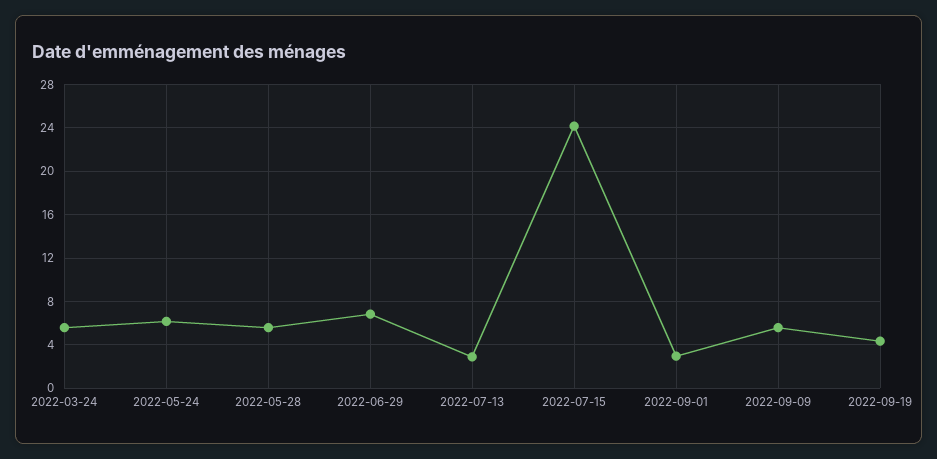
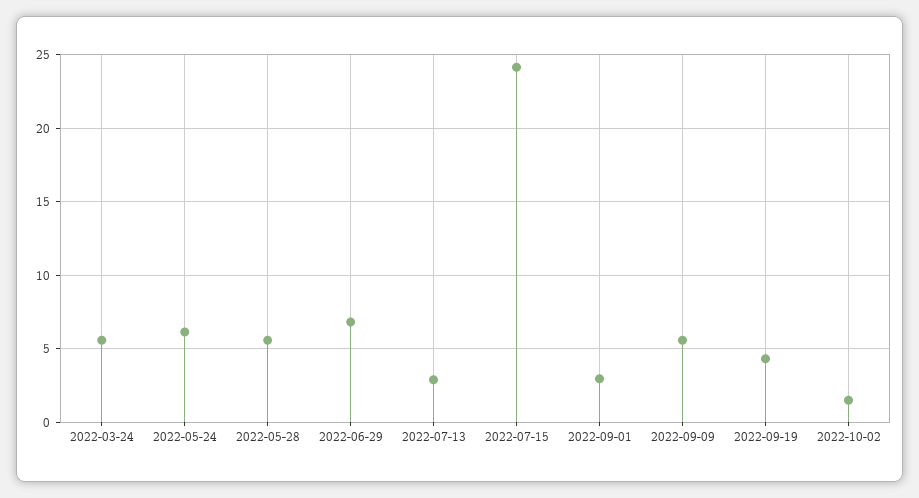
2022-10-02: none -> 1.5

